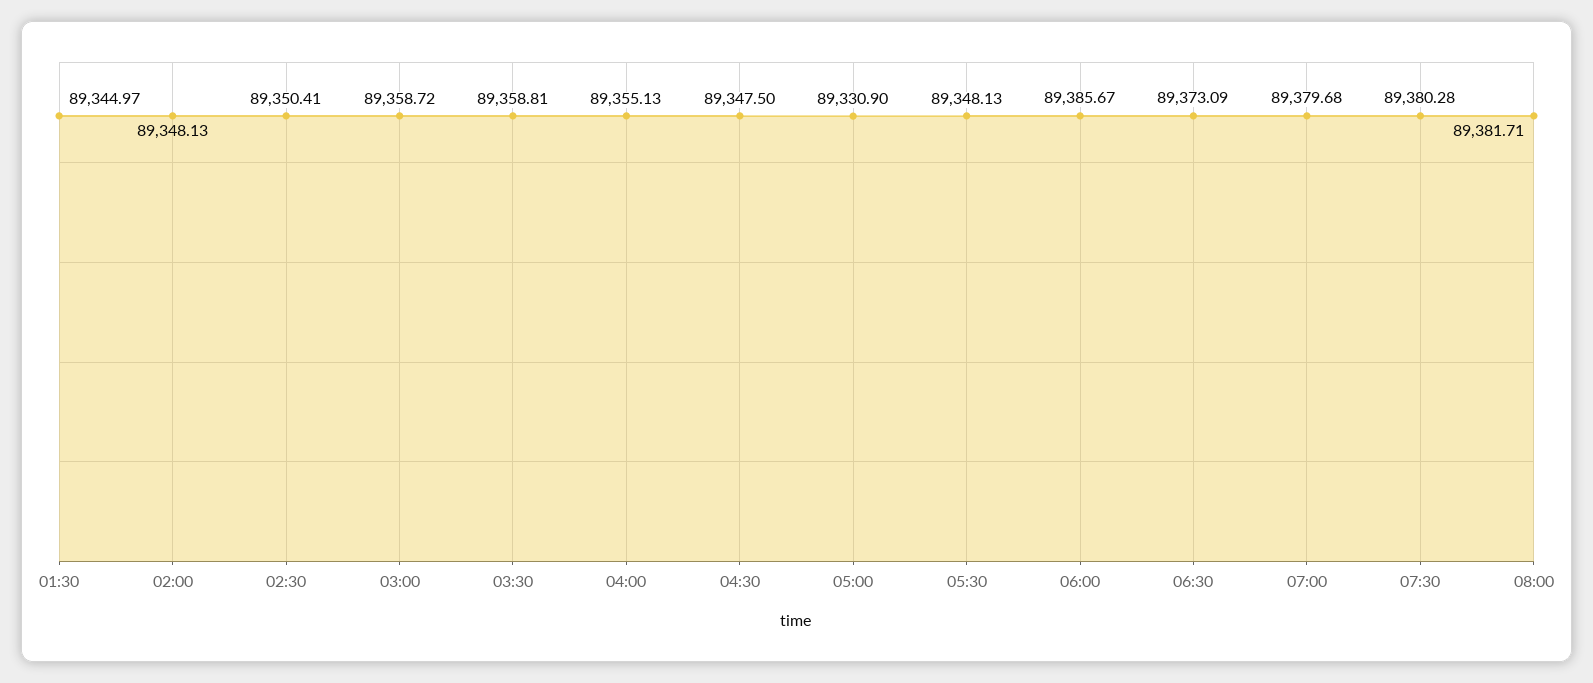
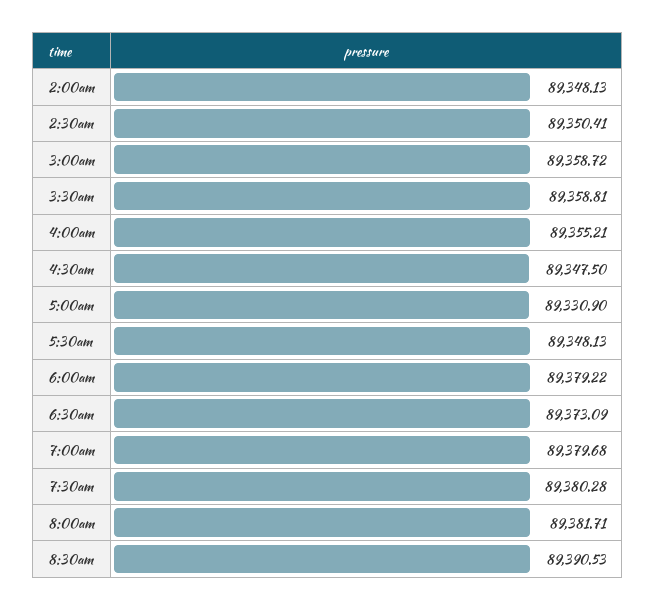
01:30: 89344.97 -> none
04:00: 89355.13 -> 89355.21
06:00: 89385.67 -> 89379.22
8:30am: none -> 89390.53

